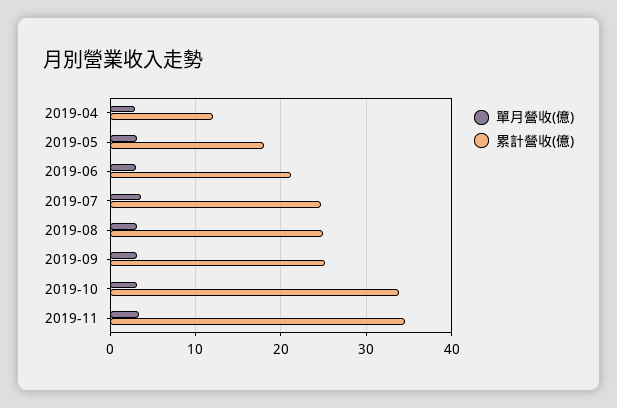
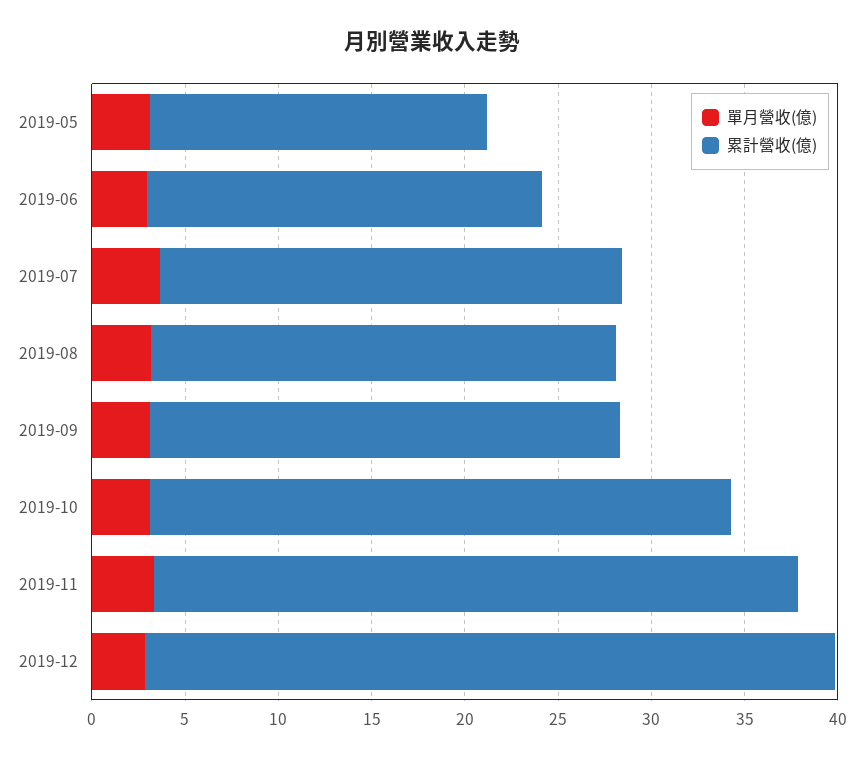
單月營收(億), 2019-04: 3 -> none
累計營收(億), 2019-04: 12 -> none
累計營收(億), 2019-10: 34 -> 31
單月營收(億), 2019-12: none -> 3
累計營收(億), 2019-12: none -> 37

